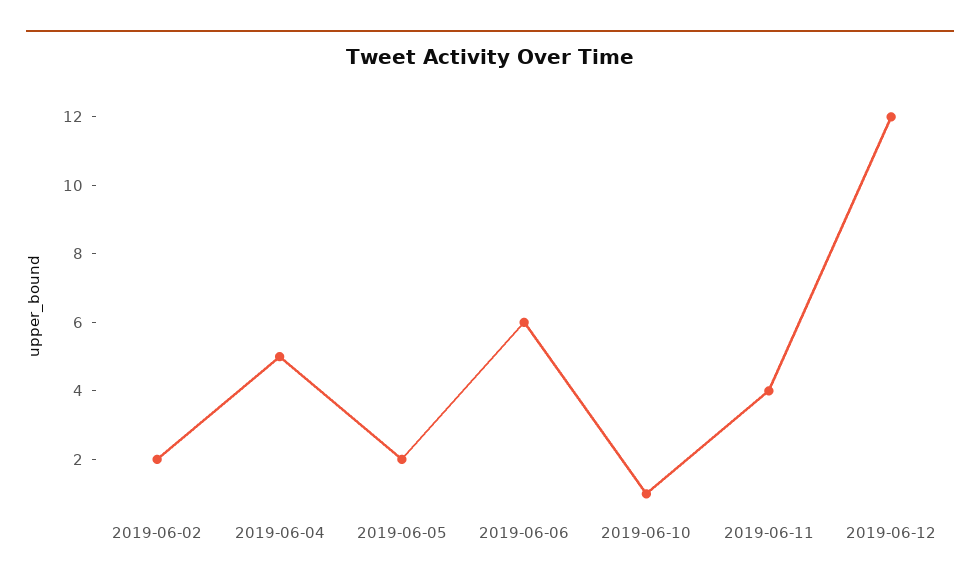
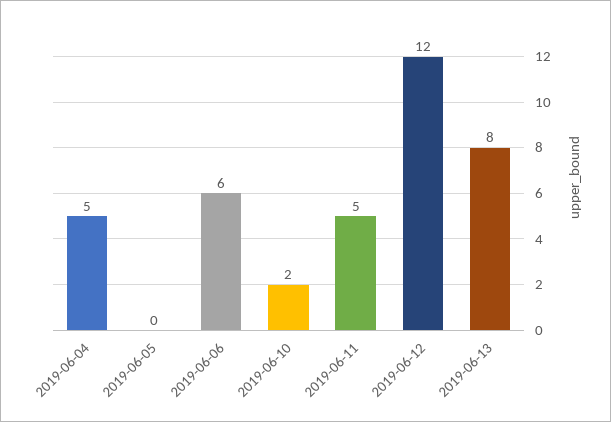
2019-06-02: 2 -> none
2019-06-05: 2 -> 0
2019-06-10: 1 -> 2
2019-06-11: 4 -> 5
2019-06-13: none -> 8

